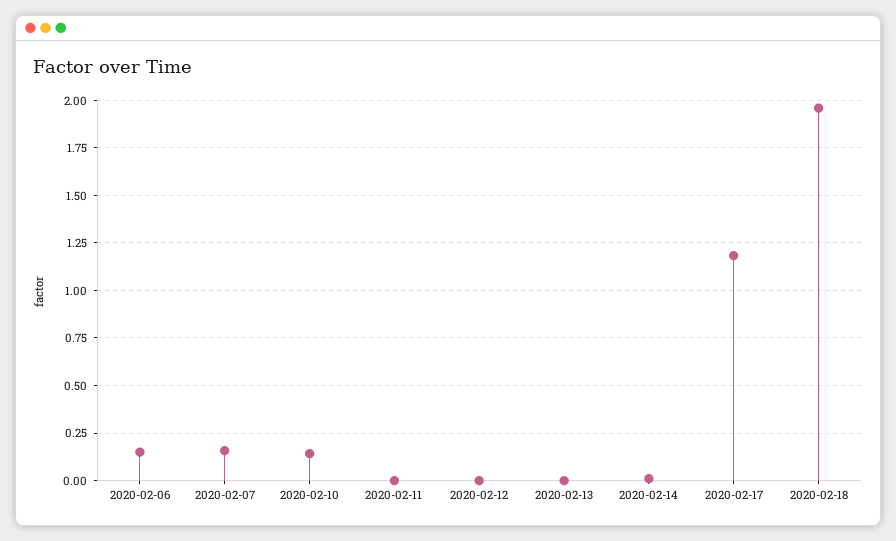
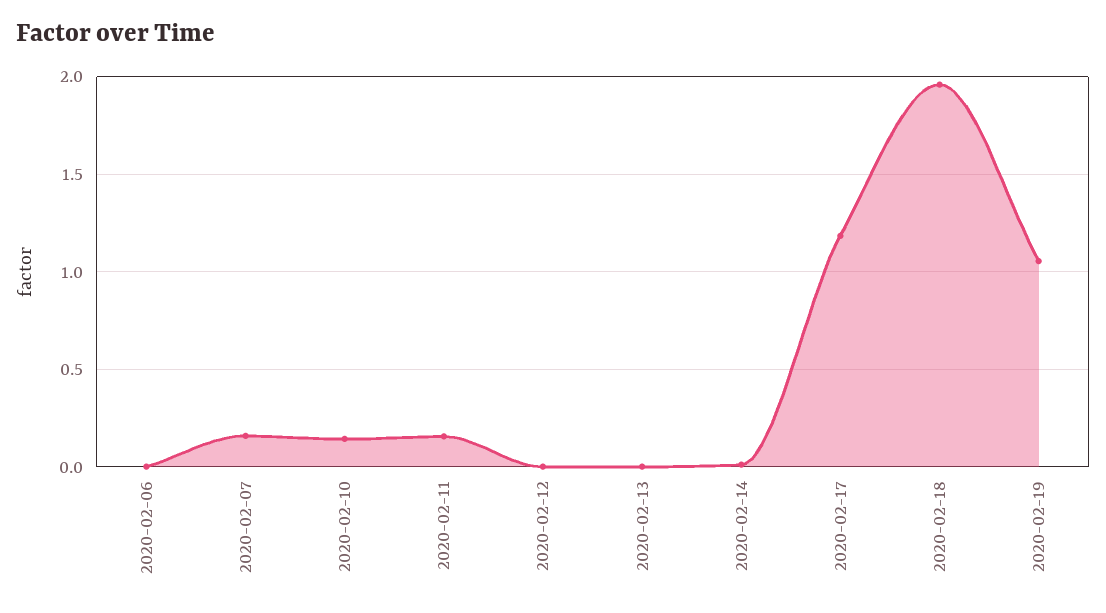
2020-02-06: 0.15 -> 0
2020-02-11: 0 -> 0.15
2020-02-19: none -> 1.05

